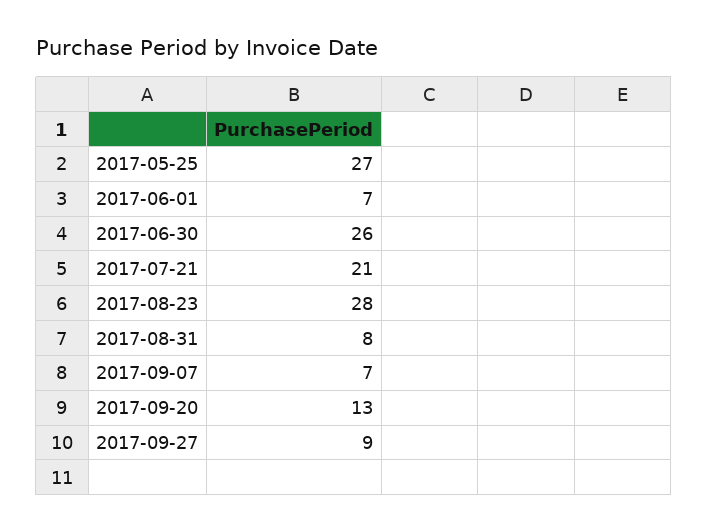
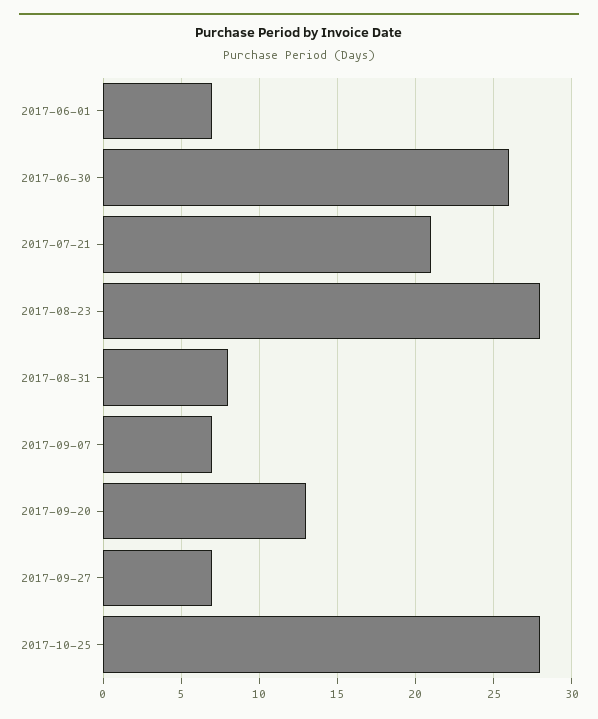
2017-05-25: 27 -> none
2017-09-27: 9 -> 7
2017-10-25: none -> 28

